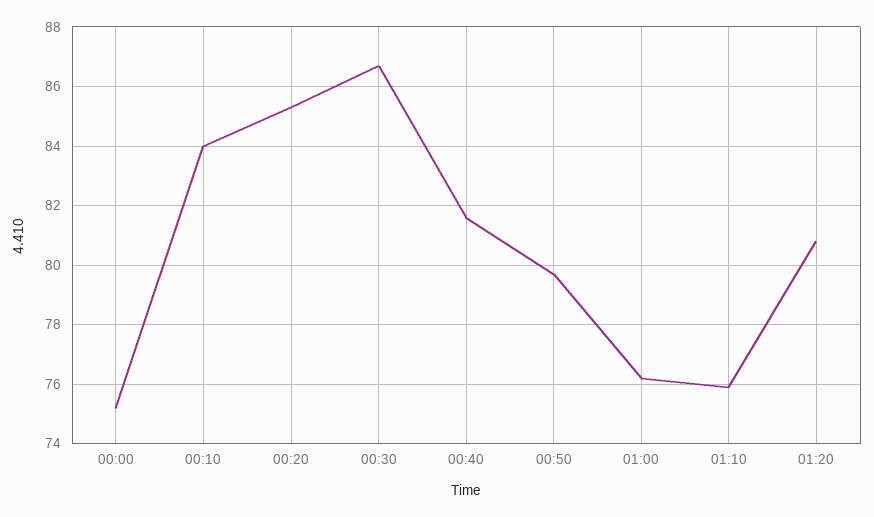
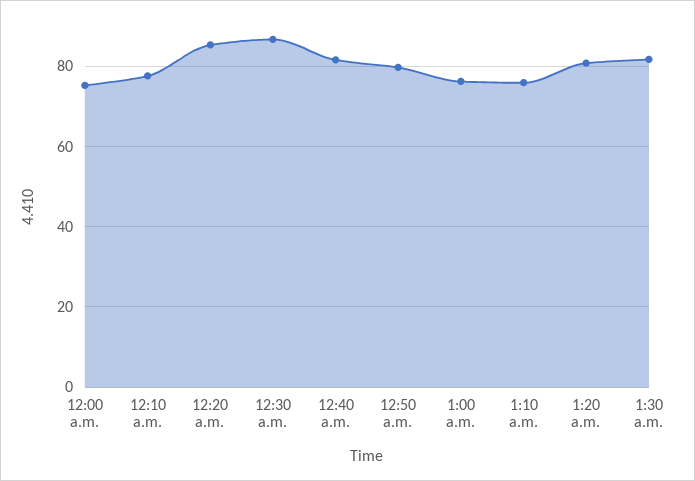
00:10: 84 -> 78
1:30 a.m.: none -> 82

